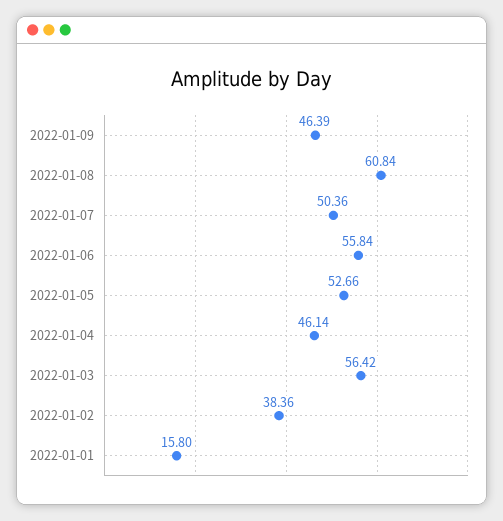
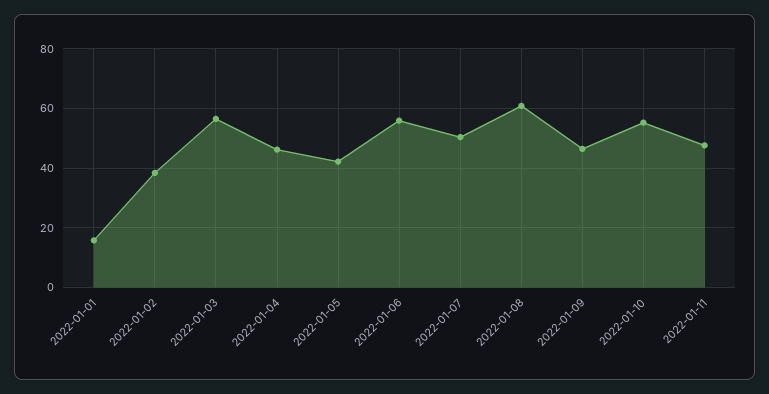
2022-01-05: 52.66 -> 42.5
2022-01-10: none -> 55
2022-01-11: none -> 47.5

